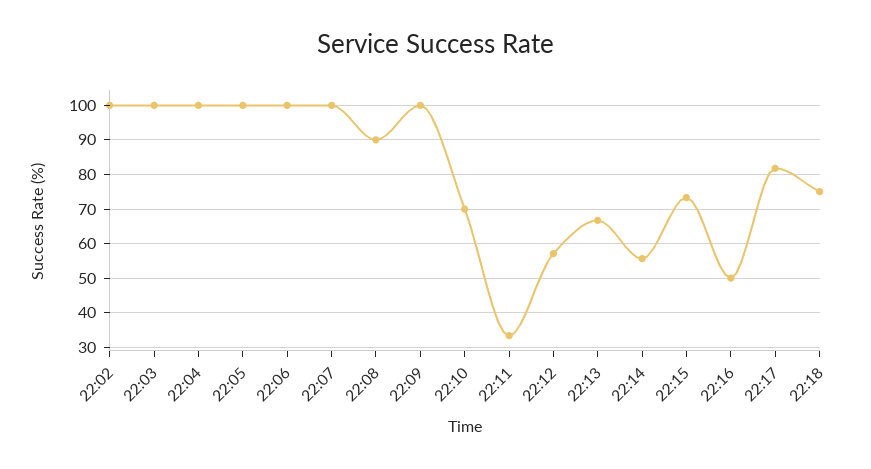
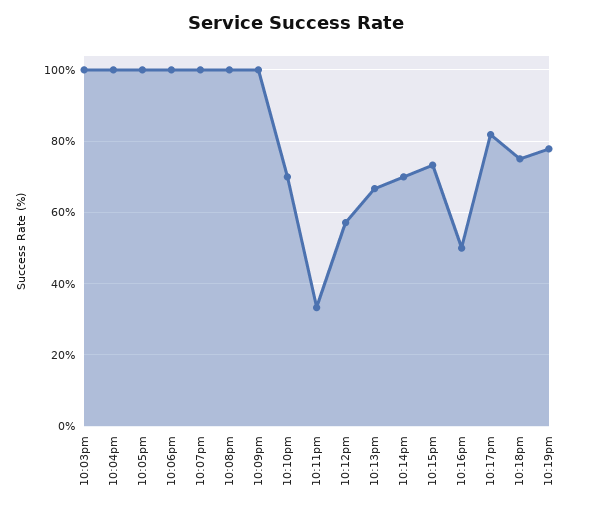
22:02: 100 -> none
22:08: 90 -> 100
22:14: 56 -> 70
10:19pm: none -> 78

